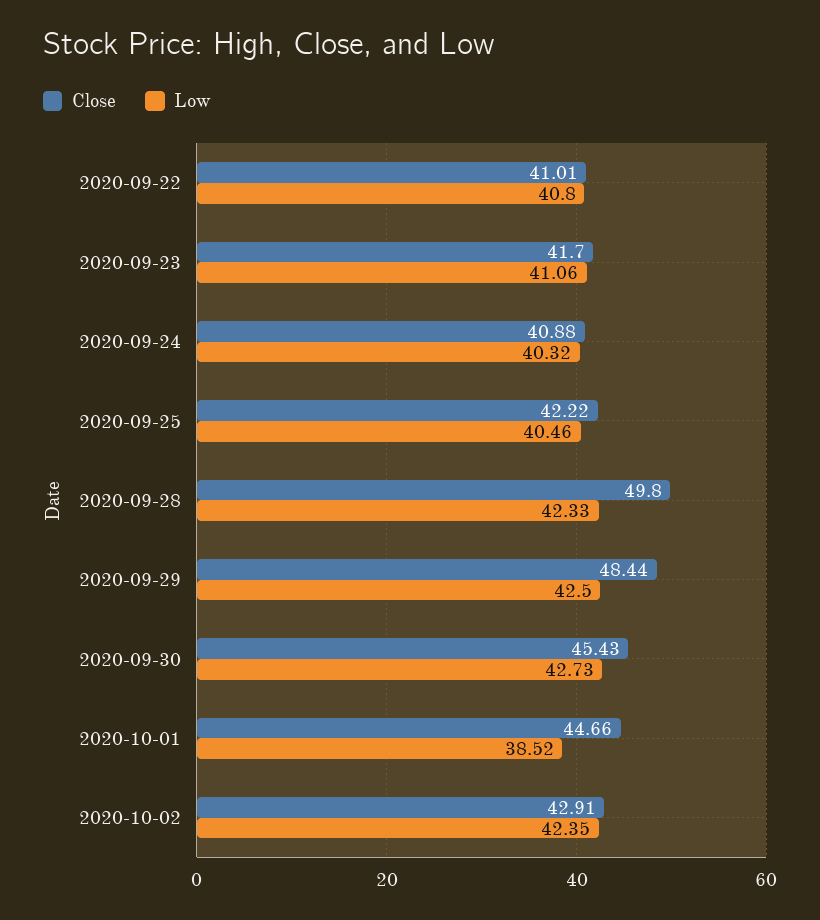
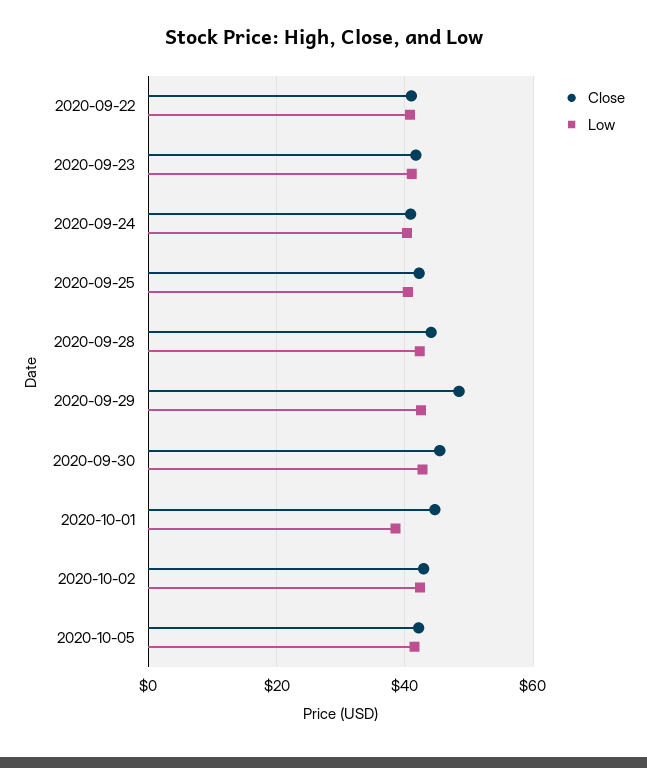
Close, 2020-09-28: 49.8 -> 44
Close, 2020-10-05: none -> 42
Low, 2020-10-05: none -> 42

